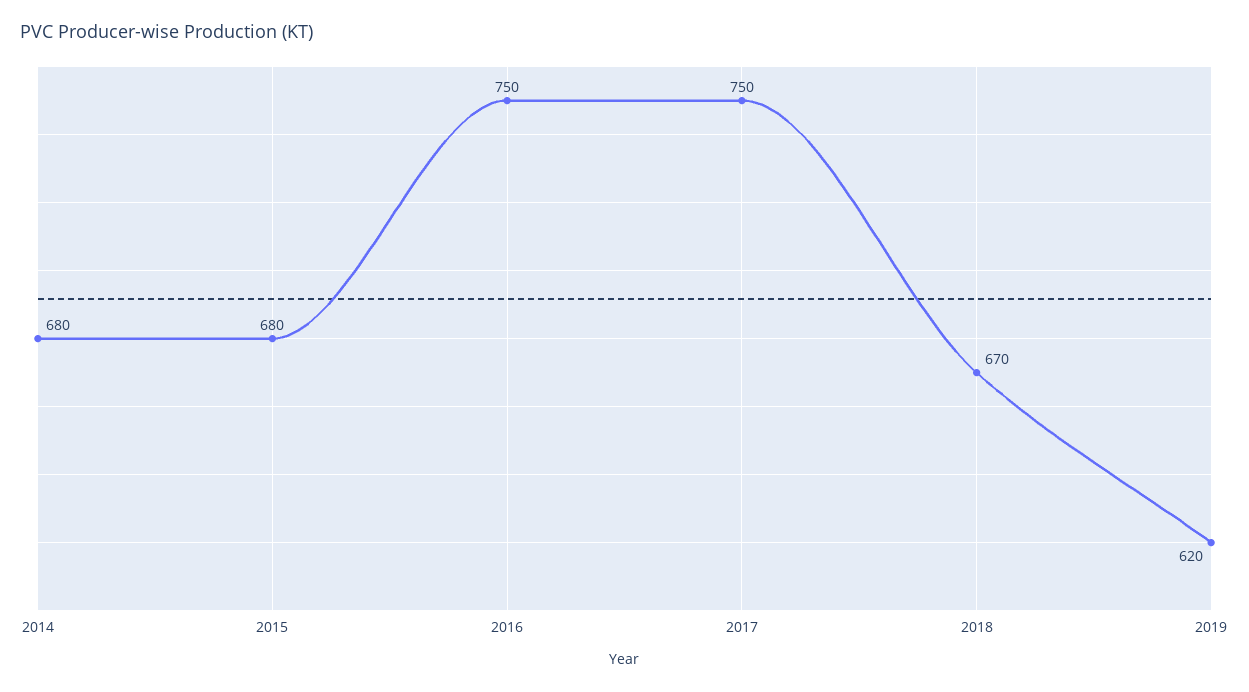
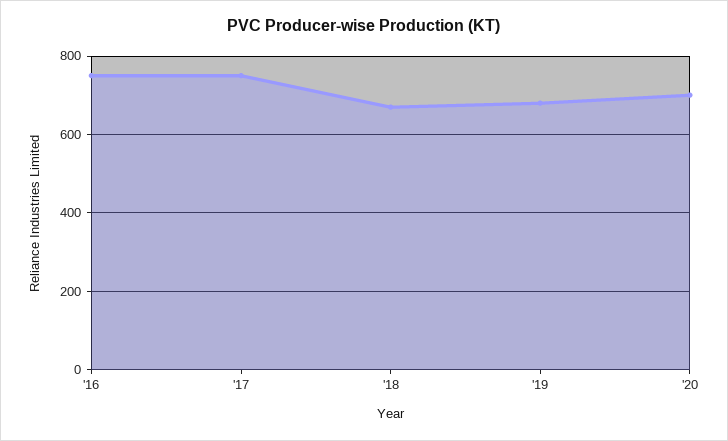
2014: 680 -> none
2015: 680 -> none
2019: 620 -> 680
'20: none -> 700

